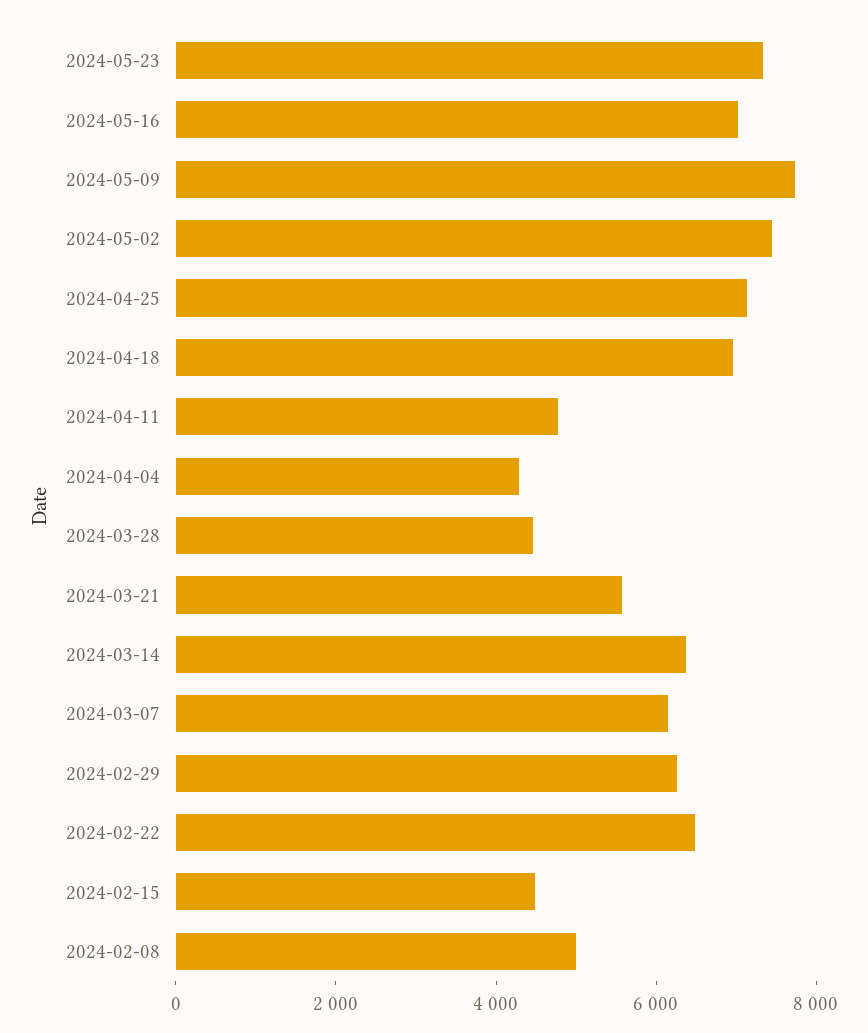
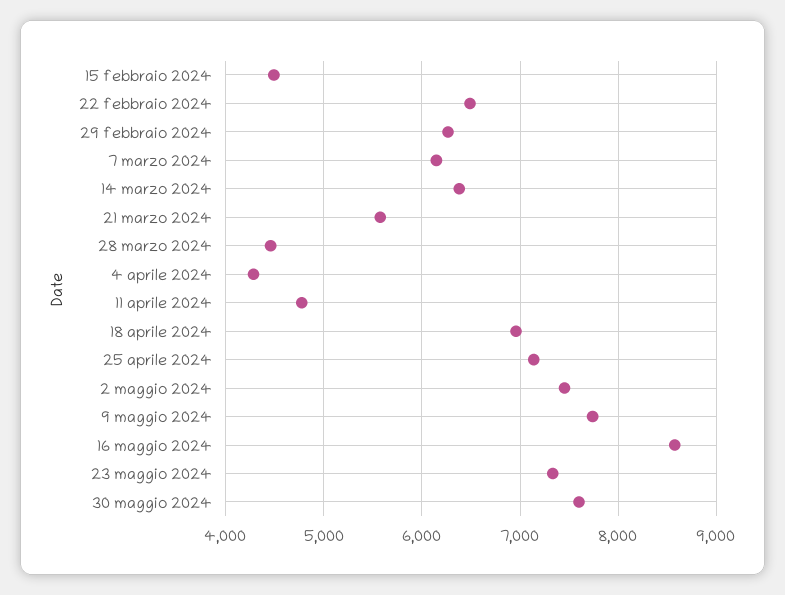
2024-05-16: 7000 -> 8600
2024-02-08: 5000 -> none
30 maggio 2024: none -> 7600

